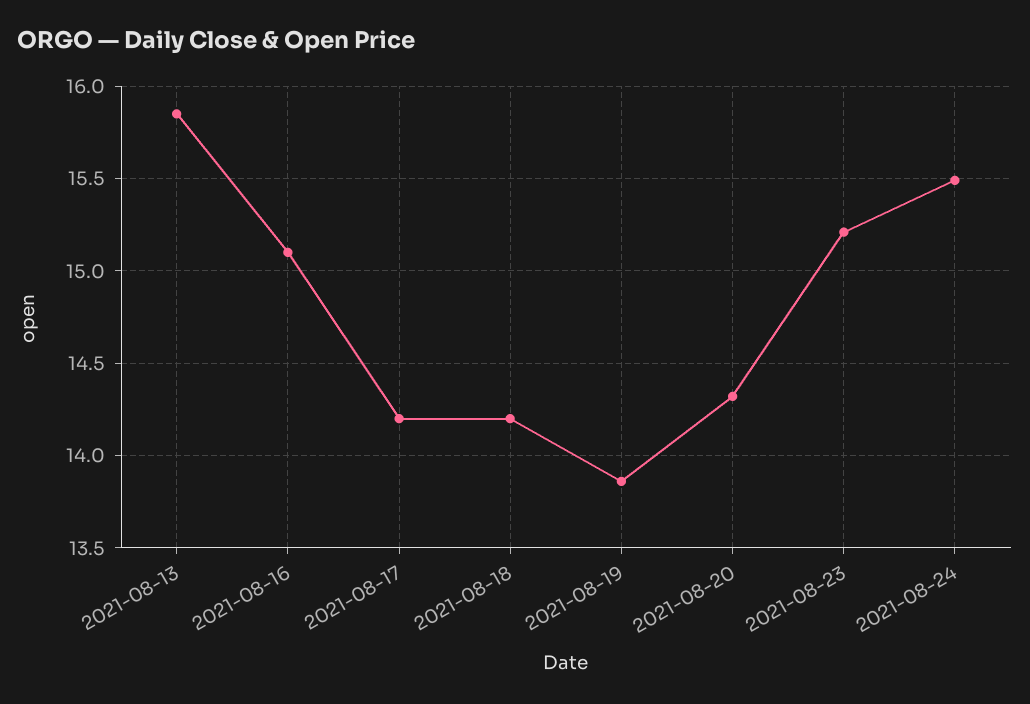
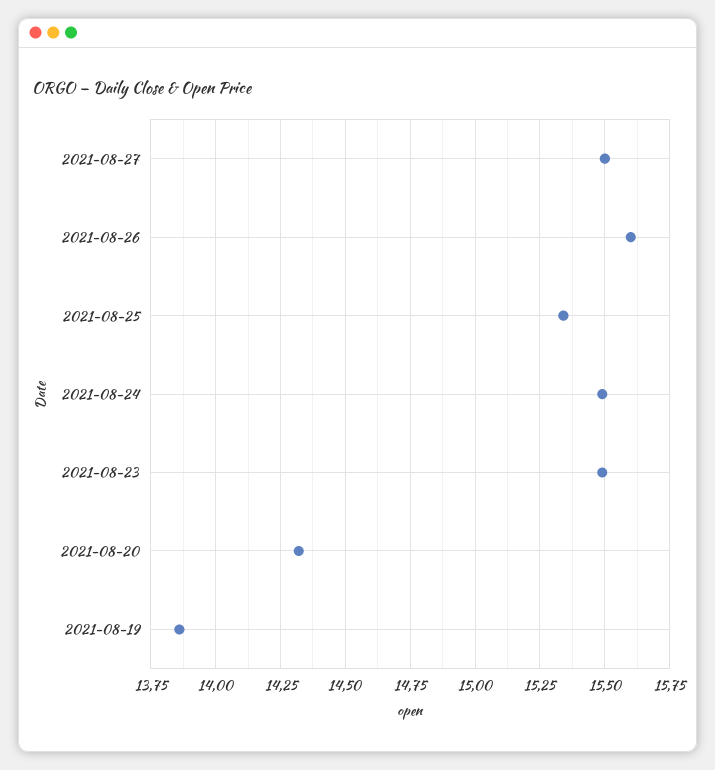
2021-08-13: 15.85 -> none
2021-08-16: 15.1 -> none
2021-08-17: 14.2 -> none
2021-08-18: 14.2 -> none
2021-08-23: 15.2 -> 15.5
2021-08-27: none -> 15.5
2021-08-26: none -> 15.6
2021-08-25: none -> 15.35

